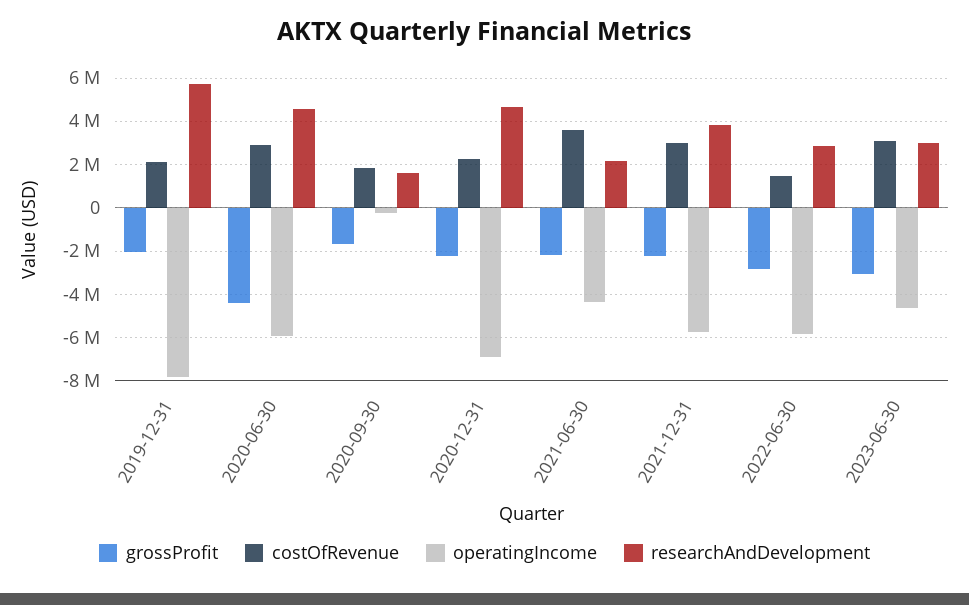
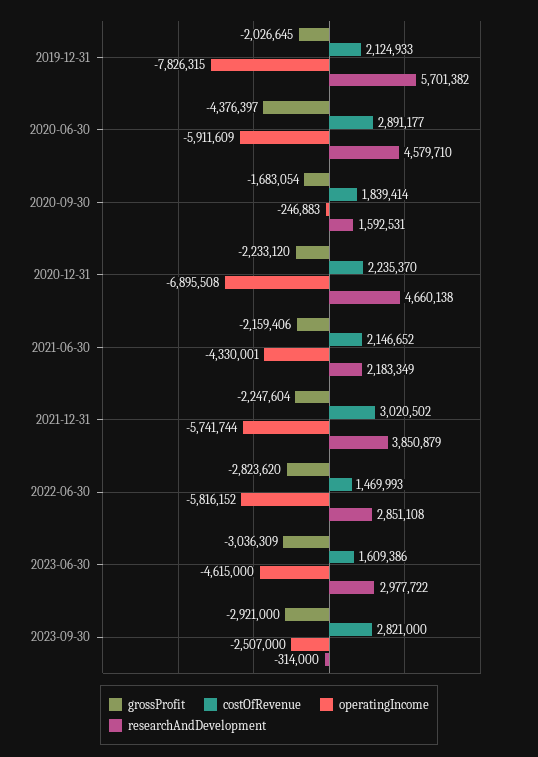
costOfRevenue, 2021-06-30: 3500000 -> 2146652
costOfRevenue, 2023-06-30: 3000000 -> 1609386
grossProfit, 2023-09-30: none -> -2921000
costOfRevenue, 2023-09-30: none -> 2821000
operatingIncome, 2023-09-30: none -> -2507000
researchAndDevelopment, 2023-09-30: none -> -314000

